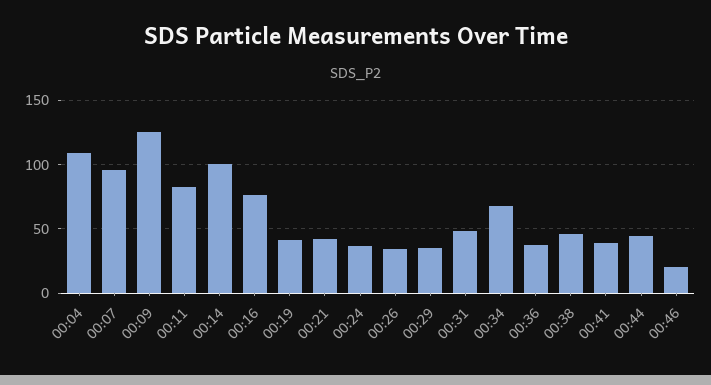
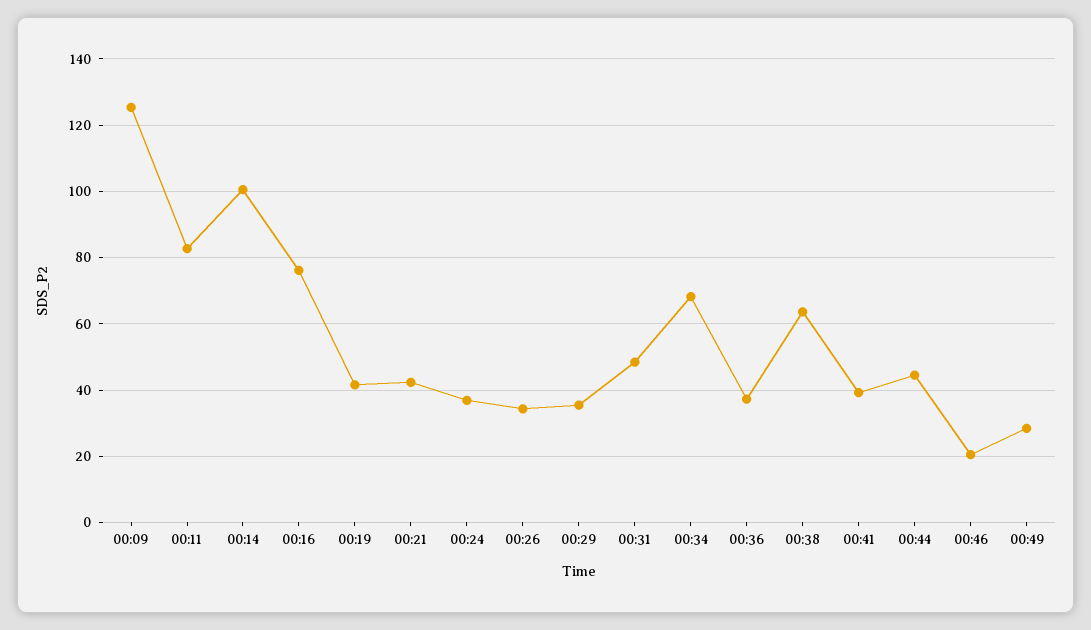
00:04: 110 -> none
00:07: 95 -> none
00:38: 45 -> 64
00:49: none -> 28

